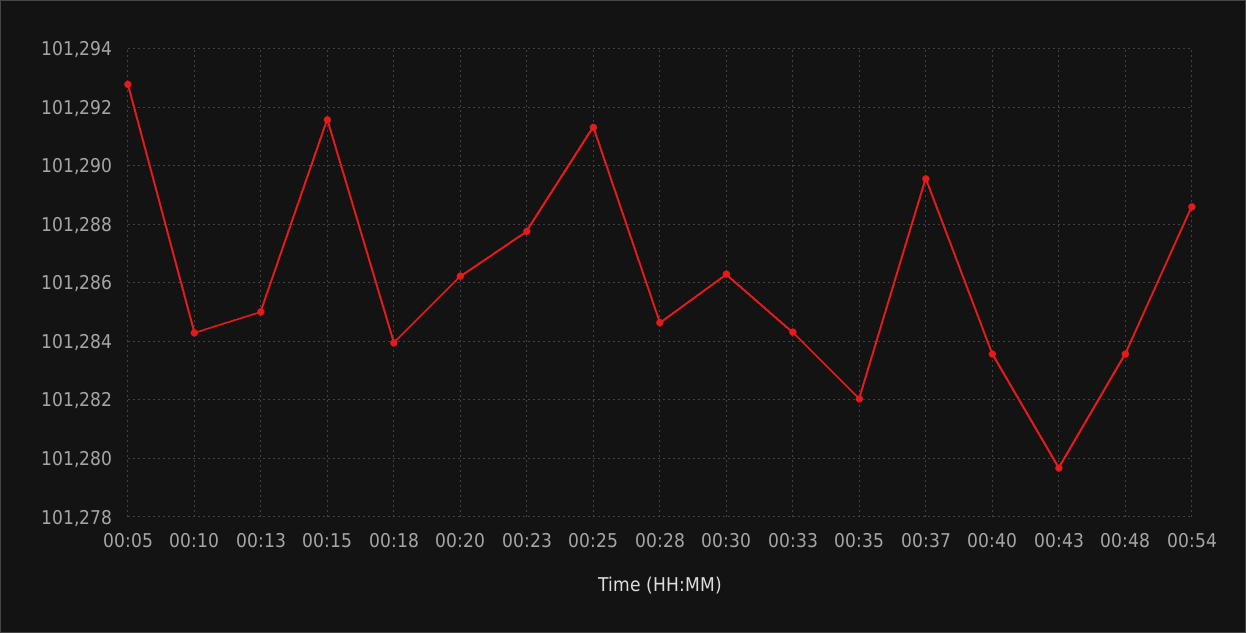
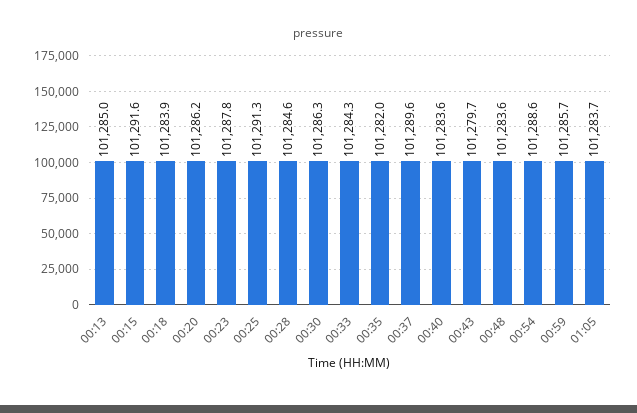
00:05: 101292.75 -> none
00:10: 101284.25 -> none
00:59: none -> 101285.7
01:05: none -> 101283.7

